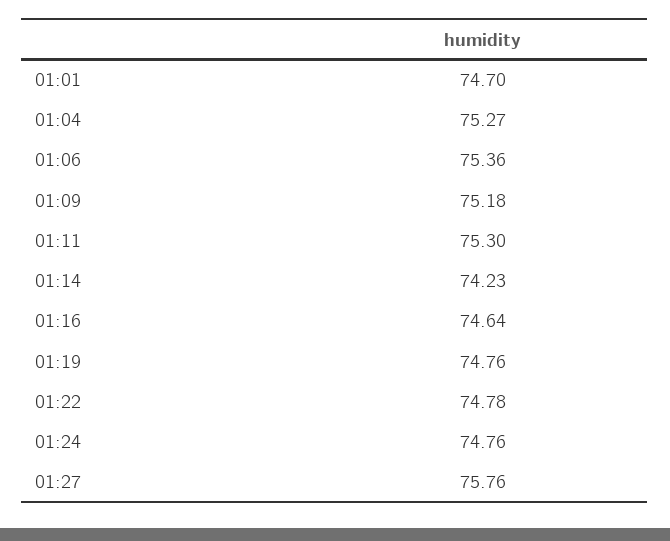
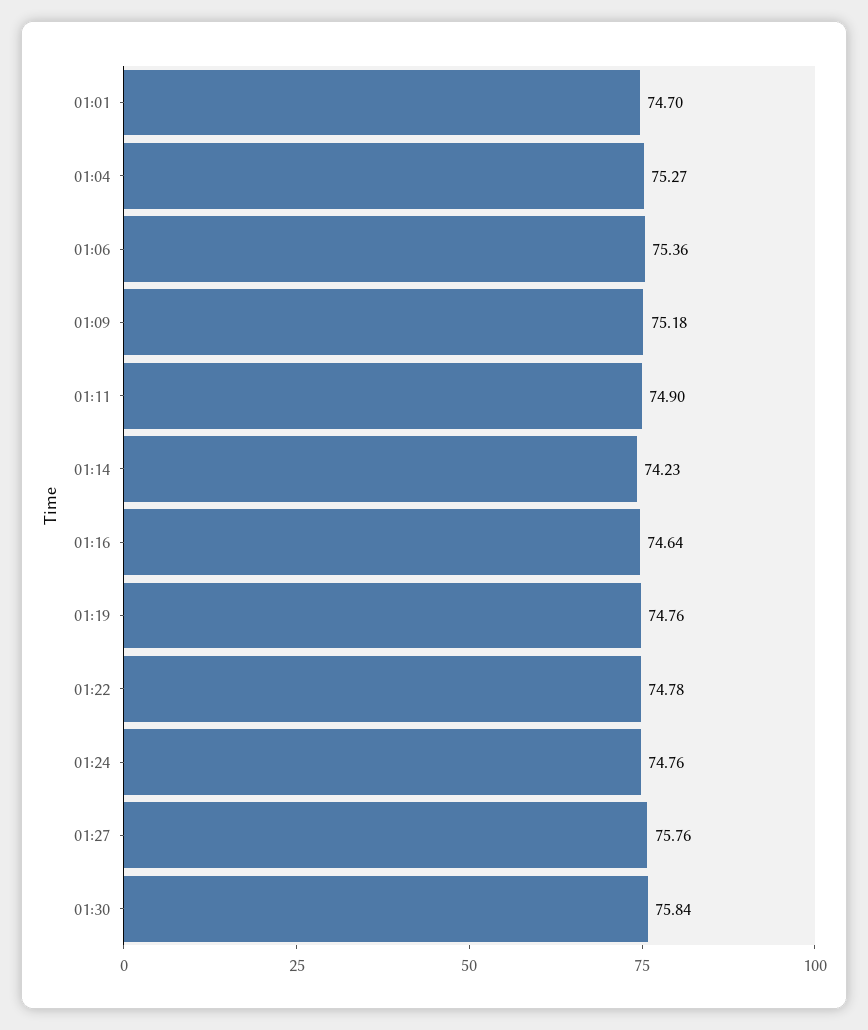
01:11: 75.3 -> 74.9
01:30: none -> 75.84

